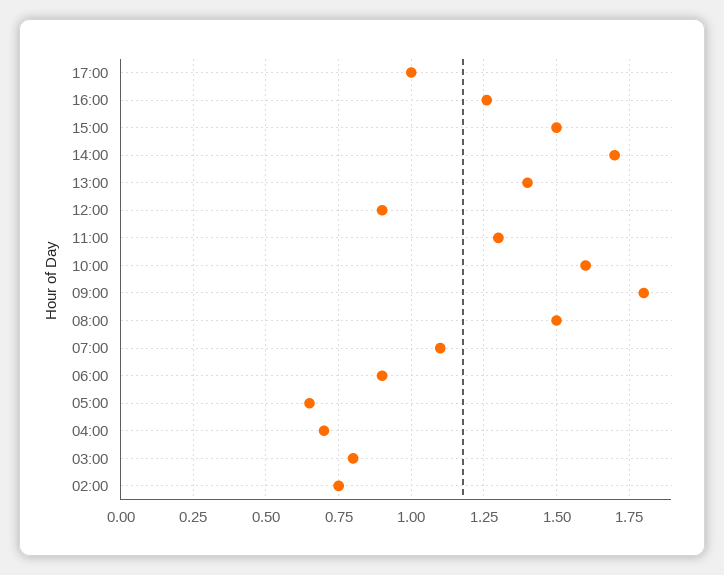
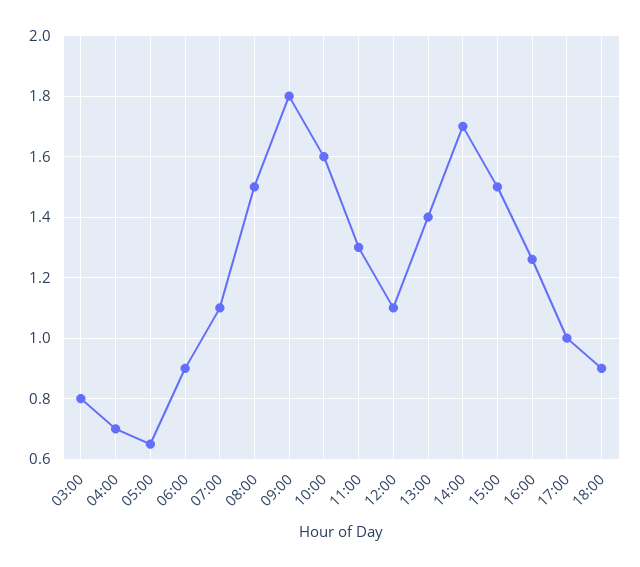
12:00: 0.9 -> 1.1
02:00: 0.75 -> none
18:00: none -> 0.9

